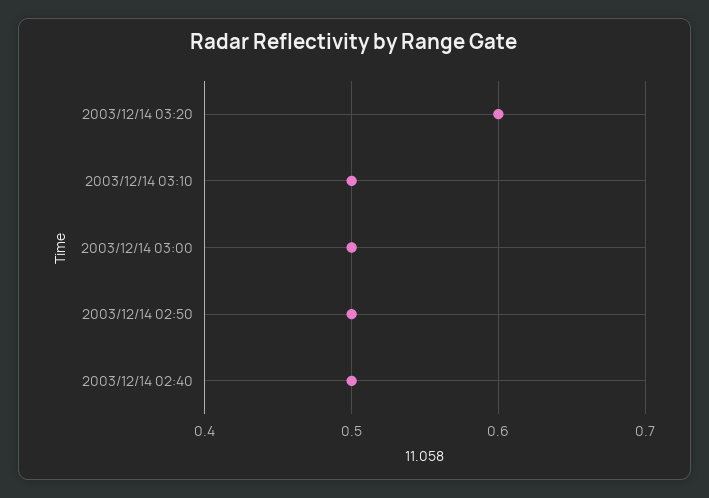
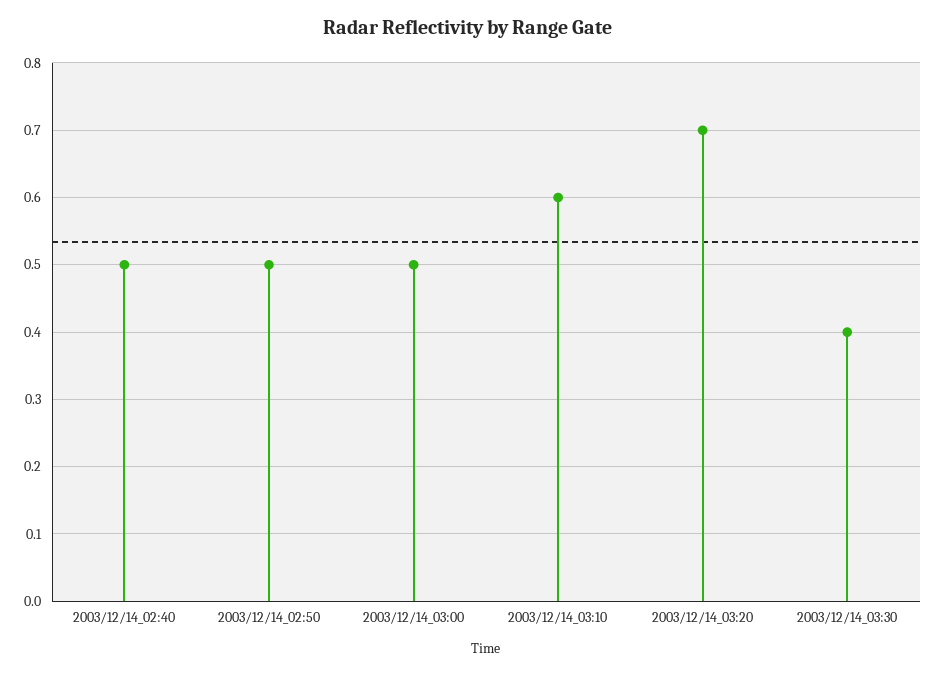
2003/12/14 03:20: 0.6 -> 0.7
2003/12/14 03:10: 0.5 -> 0.6
2003/12/14_03:30: none -> 0.4

